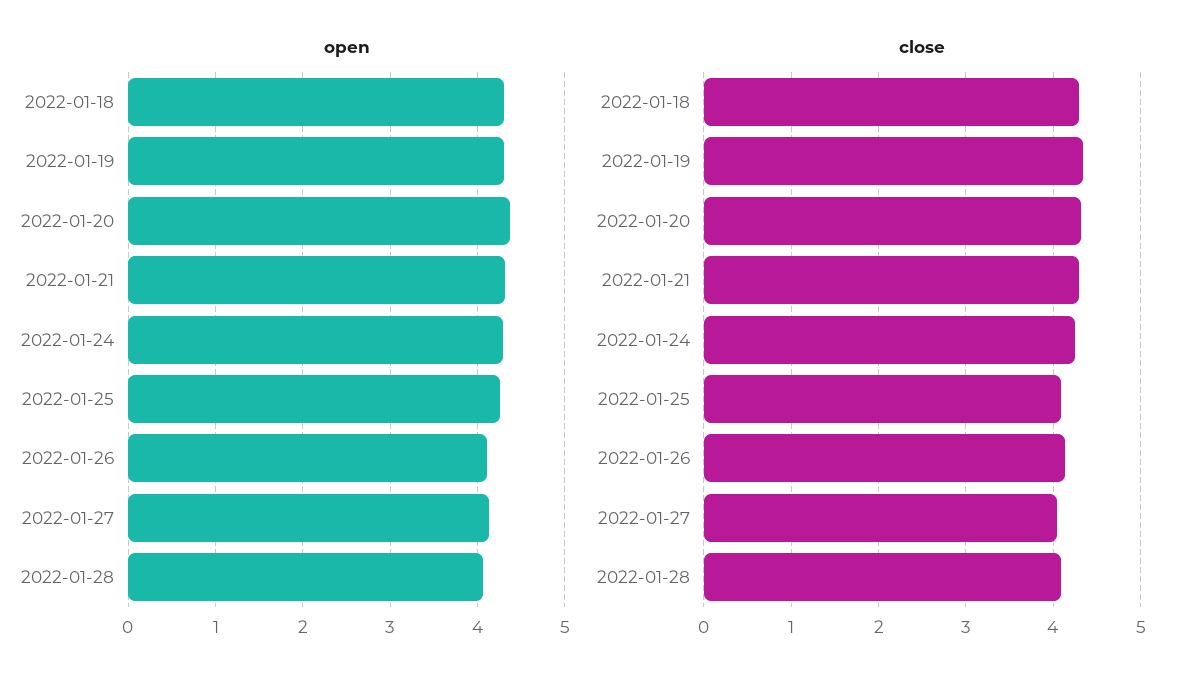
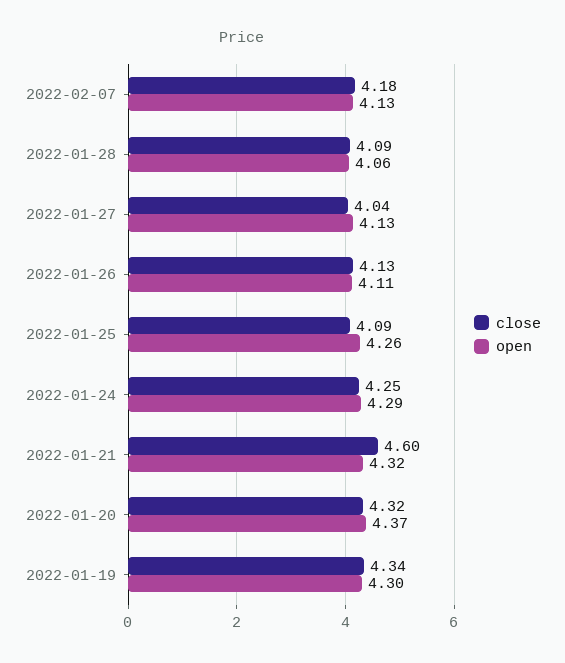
open, 2022-01-18: 4.3 -> none
close, 2022-01-18: 4.3 -> none
close, 2022-01-21: 4.3 -> 4.6
close, 2022-02-07: none -> 4.18
open, 2022-02-07: none -> 4.13

